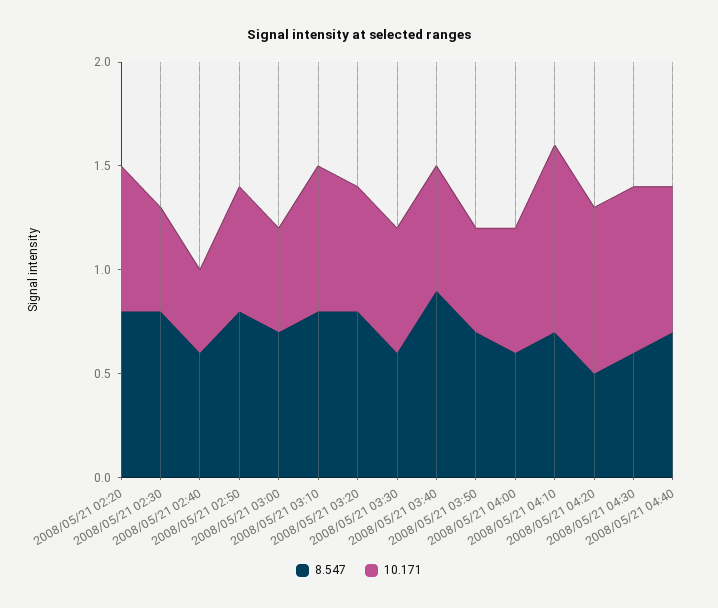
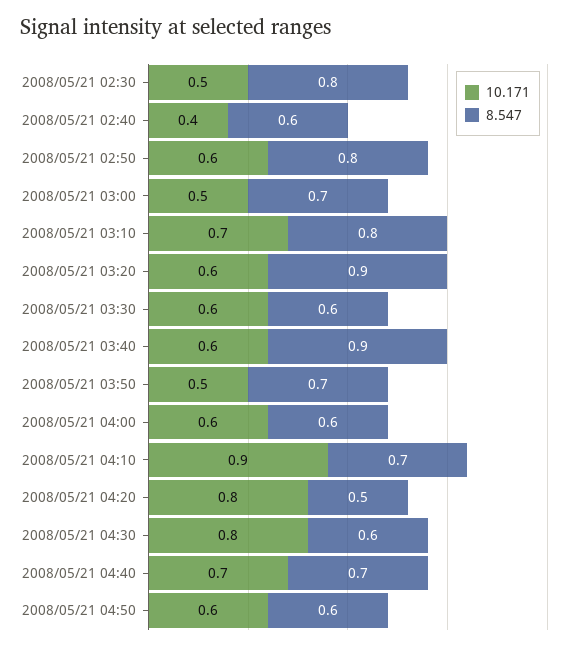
8.547, 2008/05/21 02:20: 0.8 -> none
10.171, 2008/05/21 02:20: 0.7 -> none
8.547, 2008/05/21 03:20: 0.8 -> 0.9
10.171, 2008/05/21 04:50: none -> 0.6
8.547, 2008/05/21 04:50: none -> 0.6

